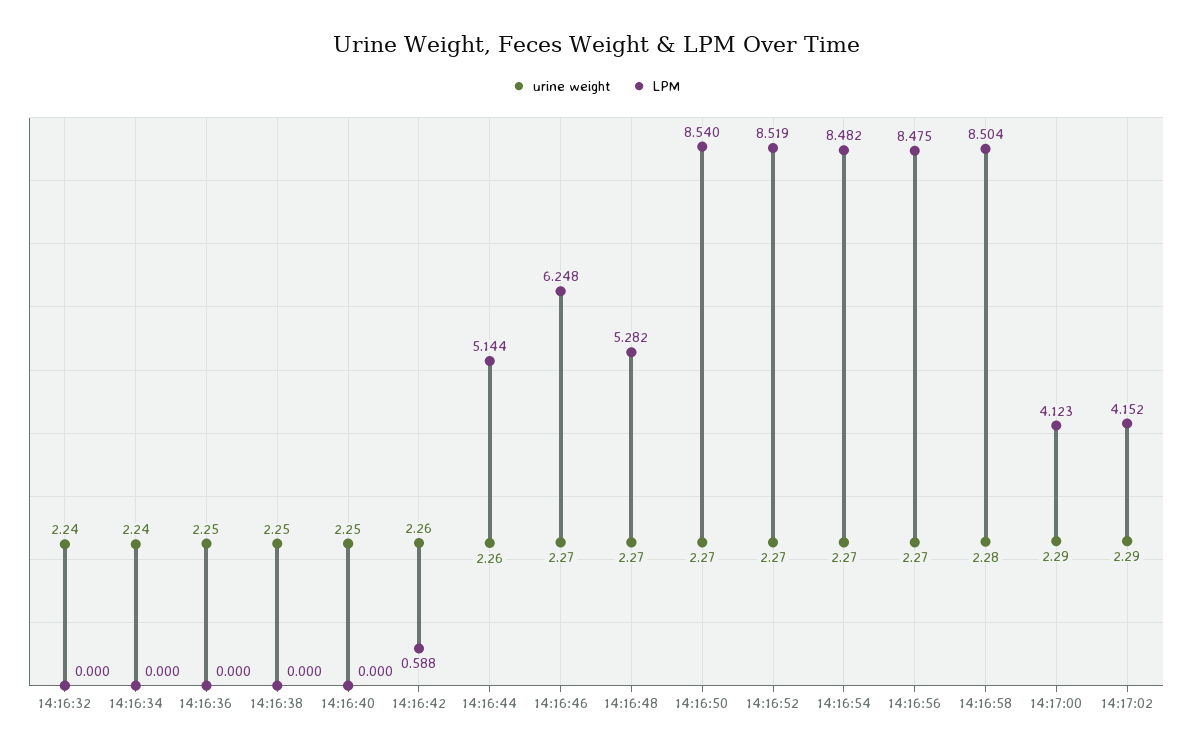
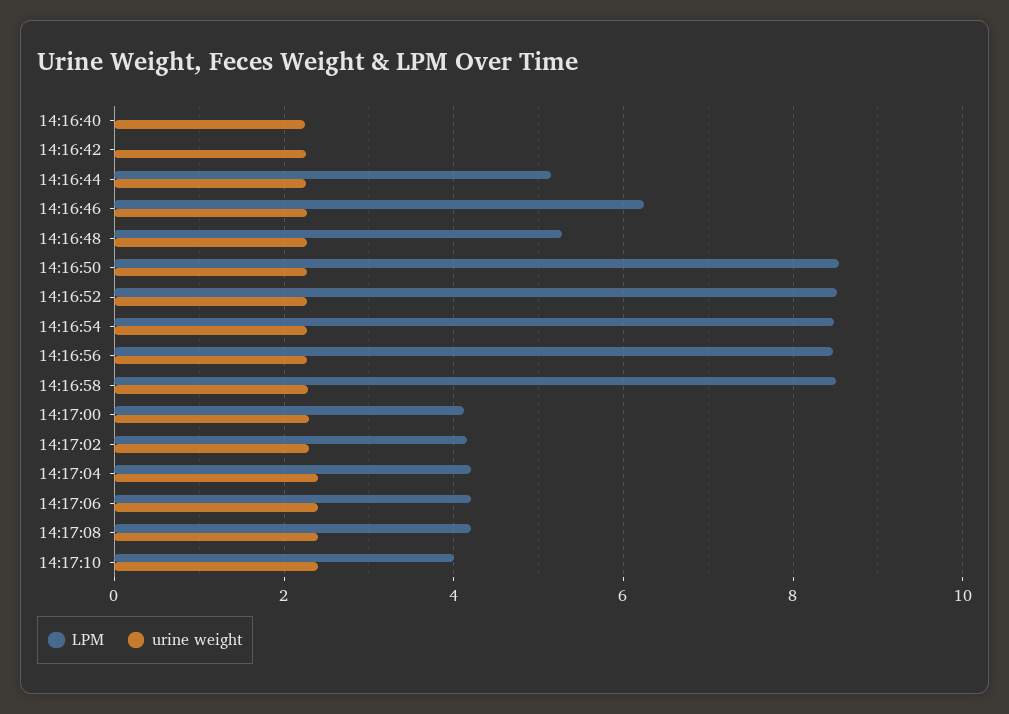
urine weight, 14:16:32: 2.24 -> none
LPM, 14:16:32: 0 -> none
urine weight, 14:16:34: 2.24 -> none
LPM, 14:16:34: 0 -> none
urine weight, 14:16:36: 2.25 -> none
LPM, 14:16:36: 0 -> none
urine weight, 14:16:38: 2.25 -> none
LPM, 14:16:38: 0 -> none
LPM, 14:16:42: 0.588 -> 0
LPM, 14:17:04: none -> 4.2
urine weight, 14:17:04: none -> 2.4
LPM, 14:17:06: none -> 4.2
urine weight, 14:17:06: none -> 2.4
LPM, 14:17:08: none -> 4.2
urine weight, 14:17:08: none -> 2.4
LPM, 14:17:10: none -> 4
urine weight, 14:17:10: none -> 2.4

